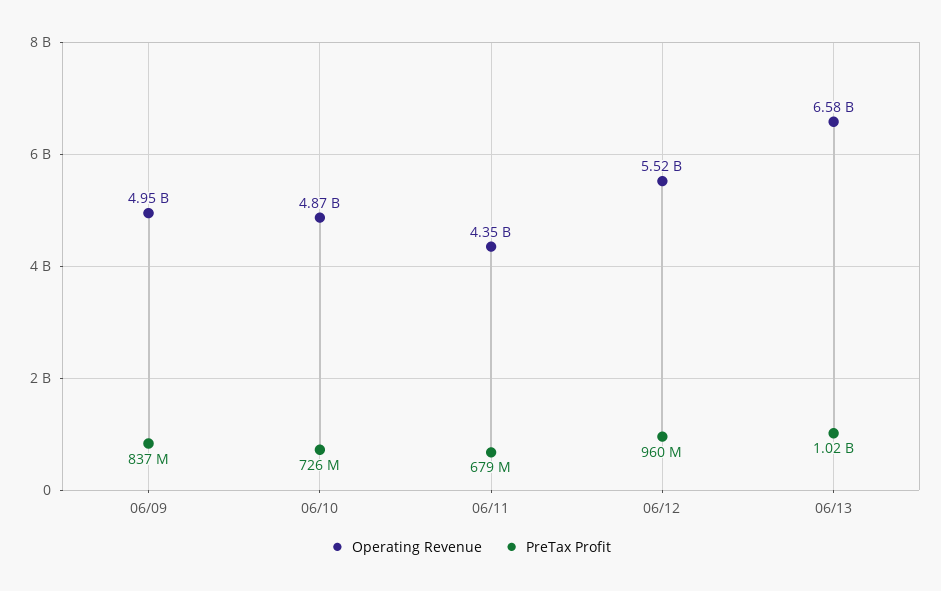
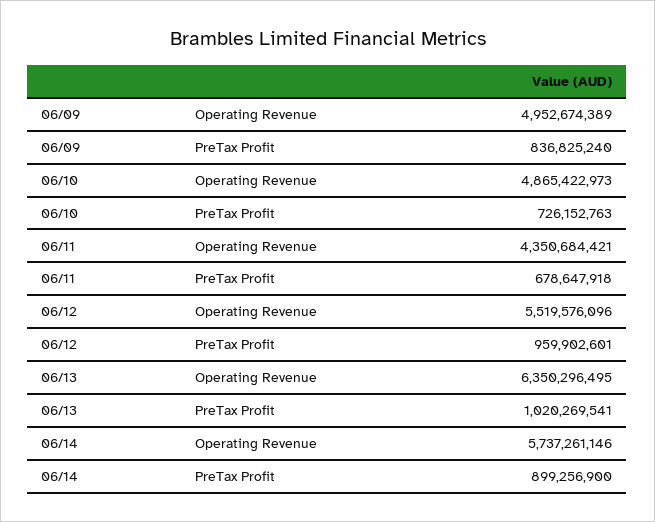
Operating Revenue, 06/13: 6580000000 -> 6350296495
Operating Revenue, 06/14: none -> 5737261146
PreTax Profit, 06/14: none -> 899256900

